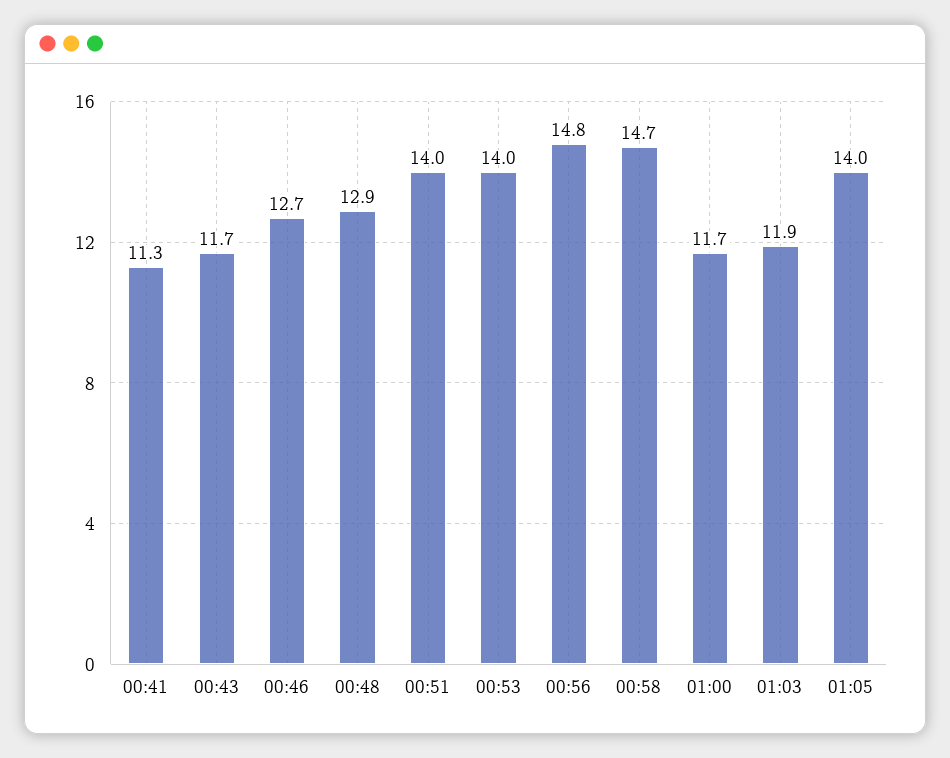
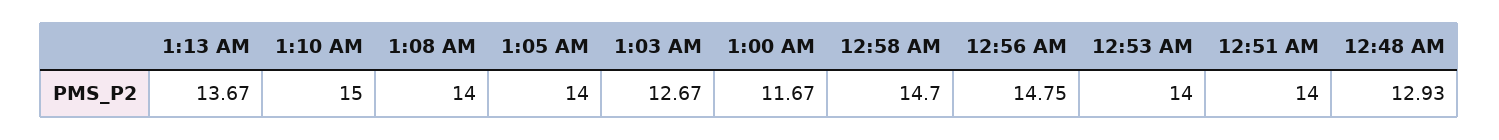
00:41: 11.3 -> none
00:43: 11.7 -> none
00:46: 12.7 -> none
01:03: 11.9 -> 12.67
1:13 AM: none -> 13.67
1:10 AM: none -> 15
1:08 AM: none -> 14

